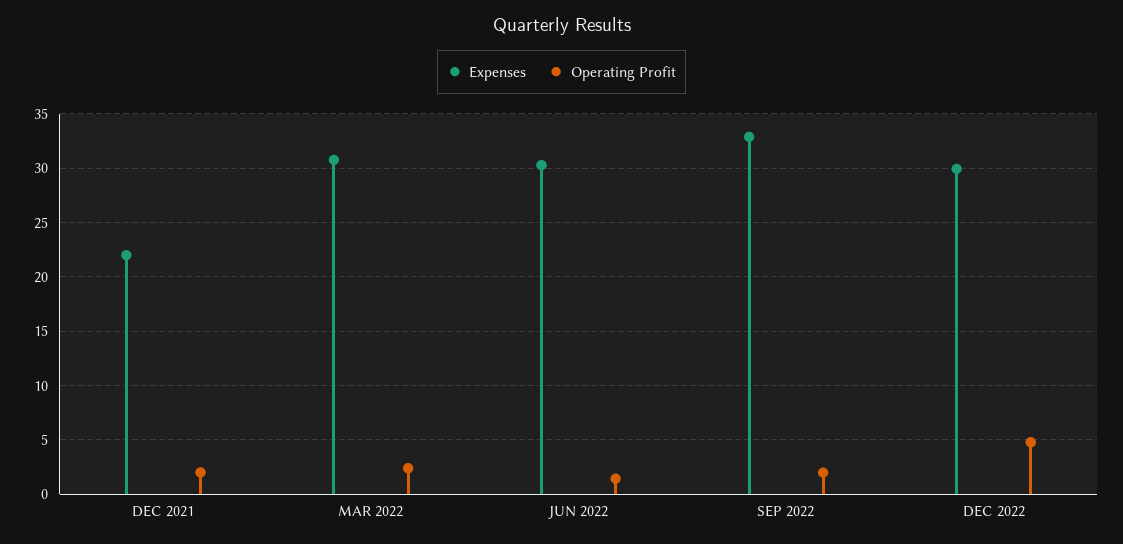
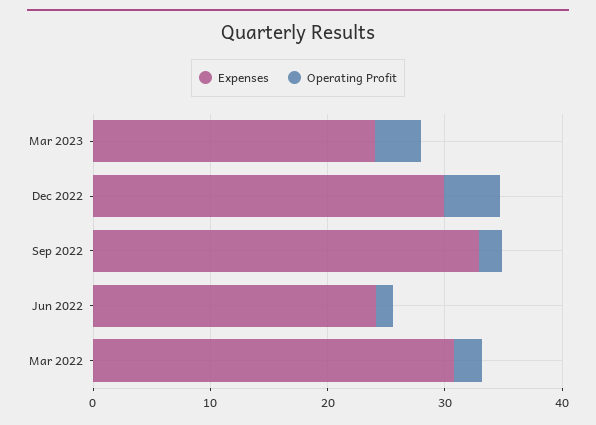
Expenses, DEC 2021: 22 -> none
Operating Profit, DEC 2021: 2 -> none
Expenses, JUN 2022: 30 -> 24
Expenses, Mar 2023: none -> 24
Operating Profit, Mar 2023: none -> 4

